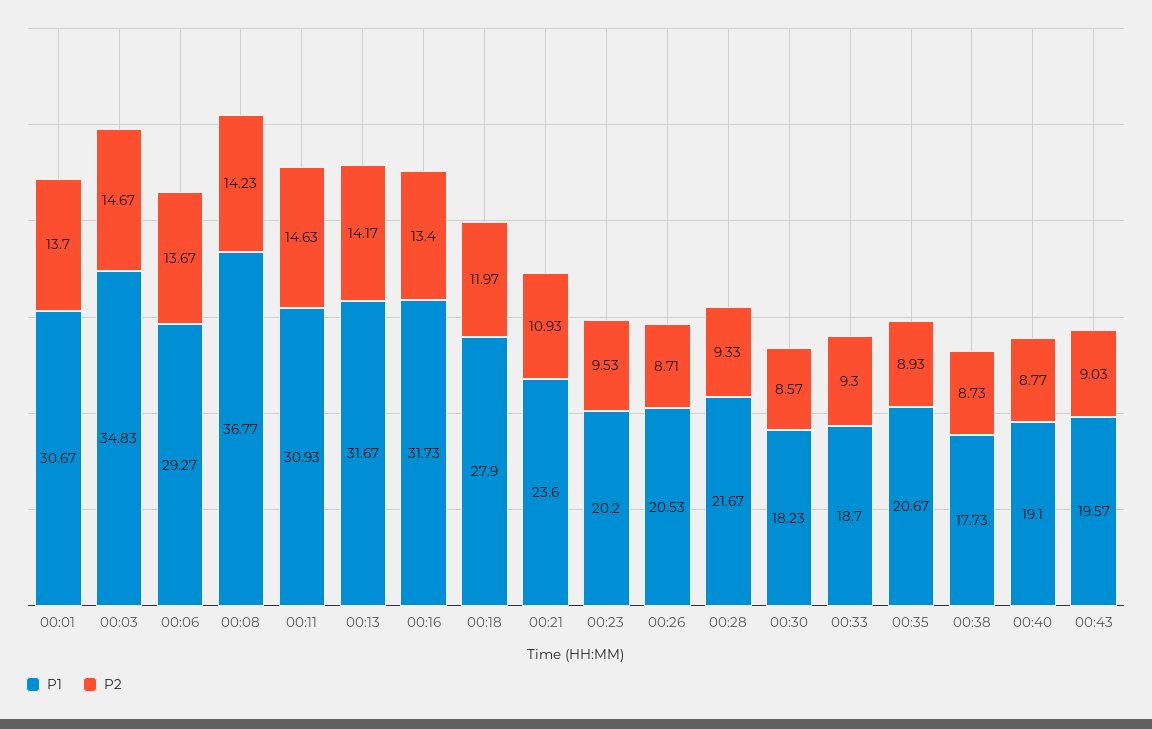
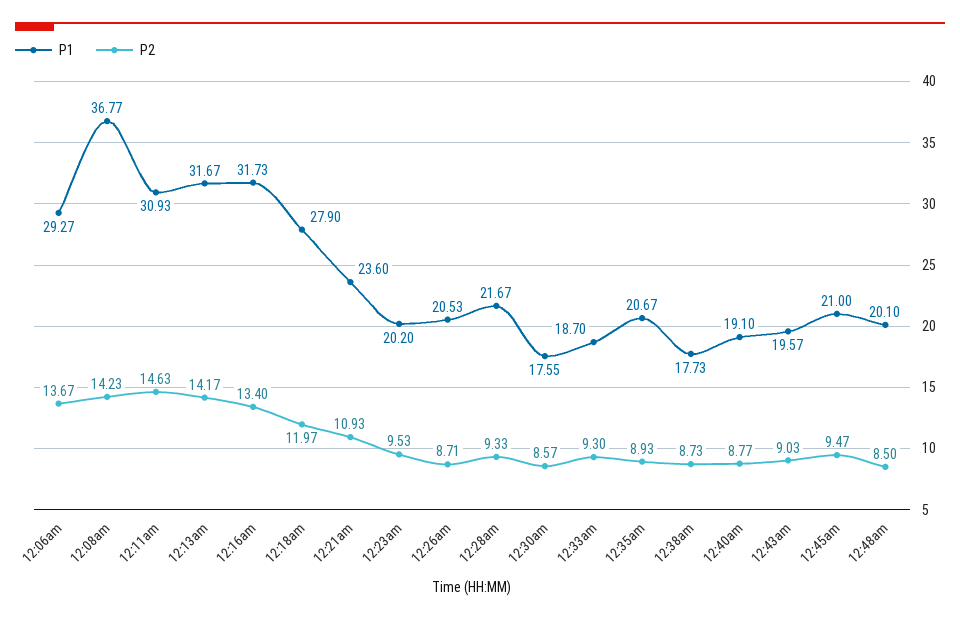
P1, 00:01: 30.67 -> none
P2, 00:01: 13.7 -> none
P1, 00:03: 34.83 -> none
P2, 00:03: 14.67 -> none
P1, 00:30: 18.23 -> 17.55
P1, 12:45am: none -> 21
P2, 12:45am: none -> 9.47
P1, 12:48am: none -> 20.1
P2, 12:48am: none -> 8.5

